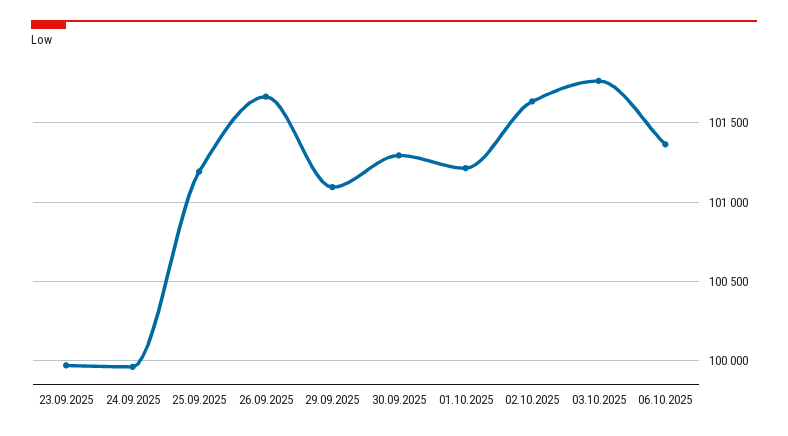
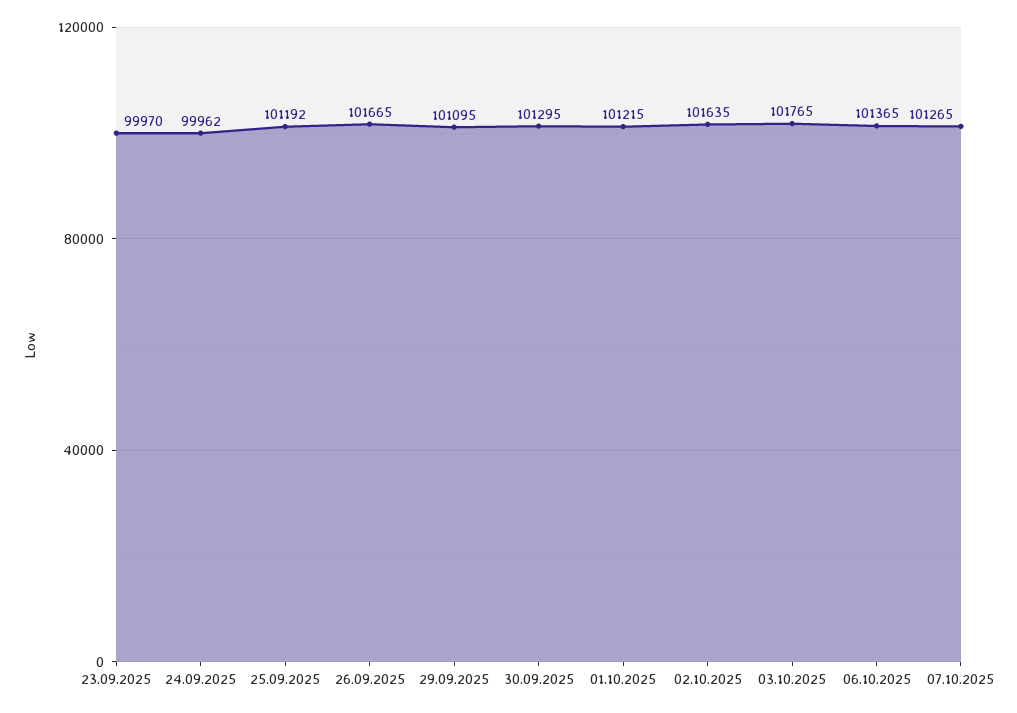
07.10.2025: none -> 101265

